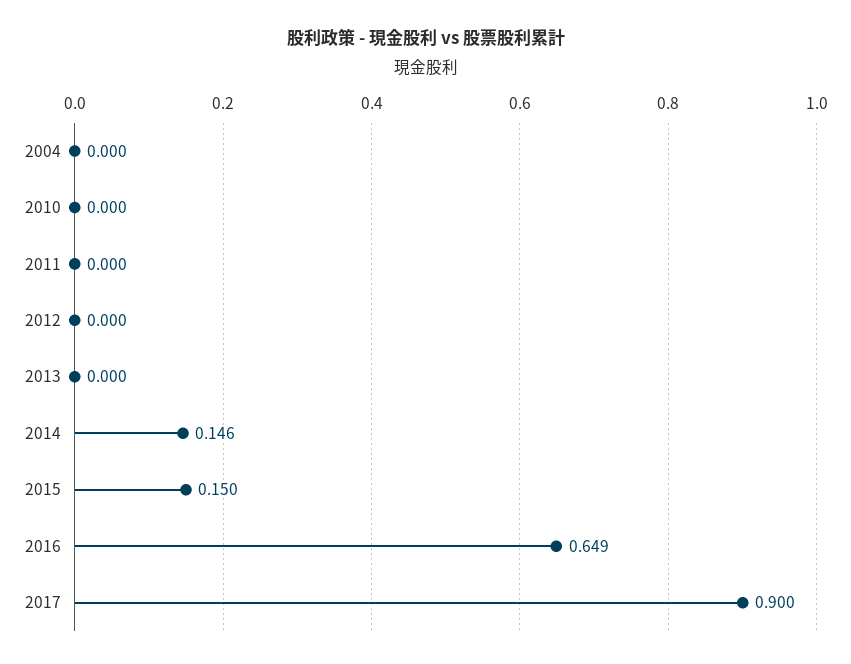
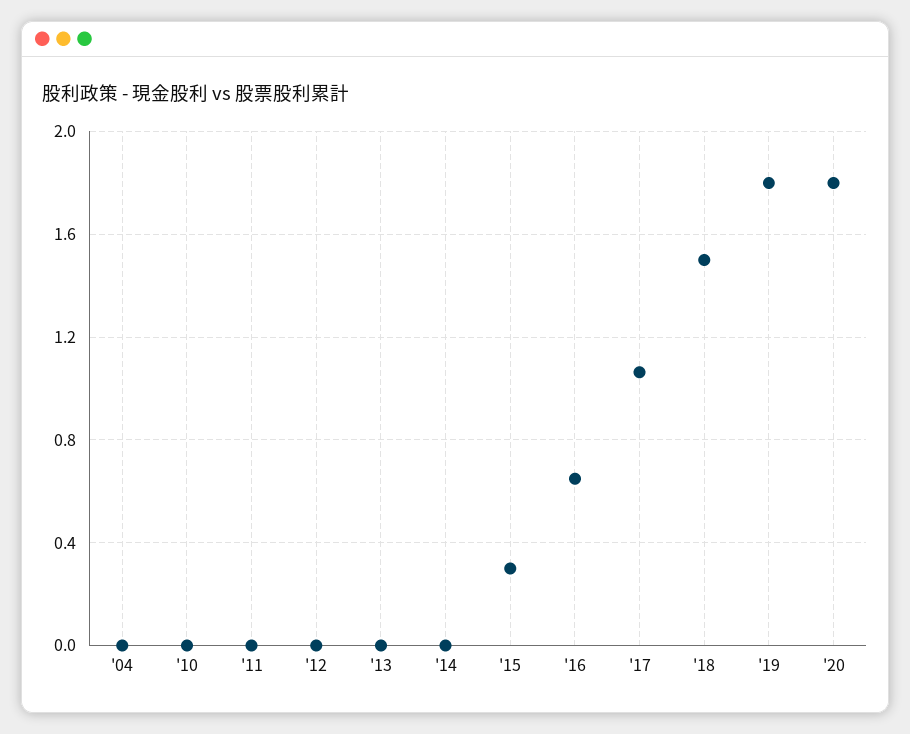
2014: 0.146 -> 0
2015: 0.15 -> 0.3
2017: 0.9 -> 1.05
'18: none -> 1.5
'19: none -> 1.8
'20: none -> 1.8

